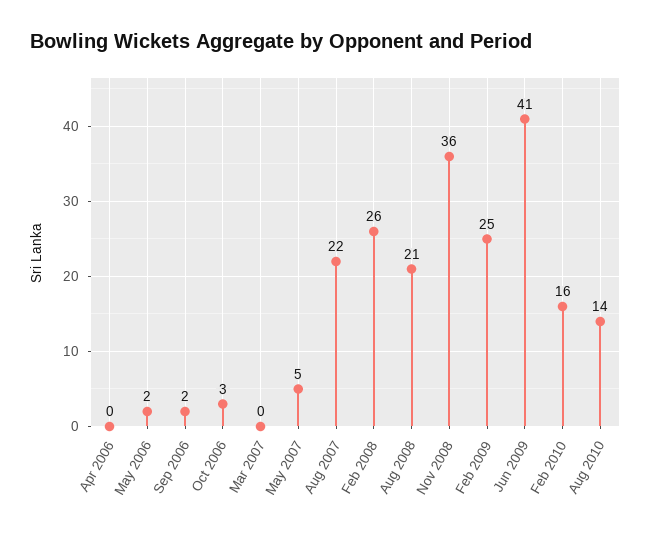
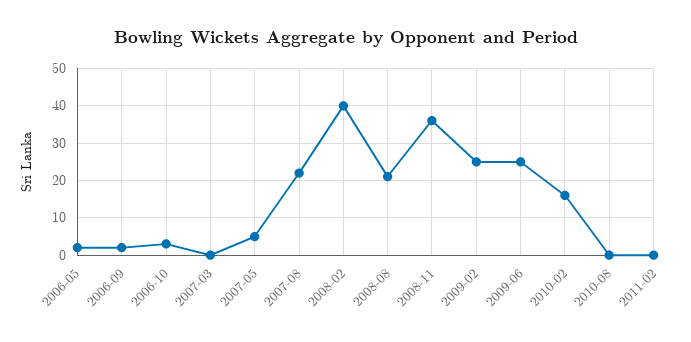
Apr 2006: 0 -> none
Feb 2008: 26 -> 40
Jun 2009: 41 -> 25
Aug 2010: 14 -> 0
2011-02: none -> 0

